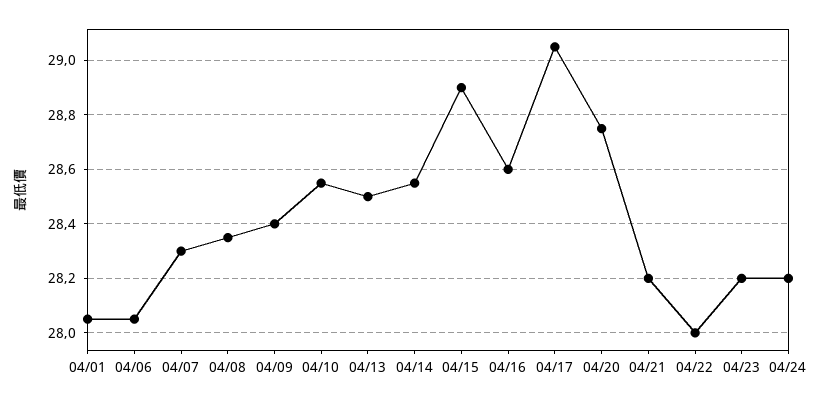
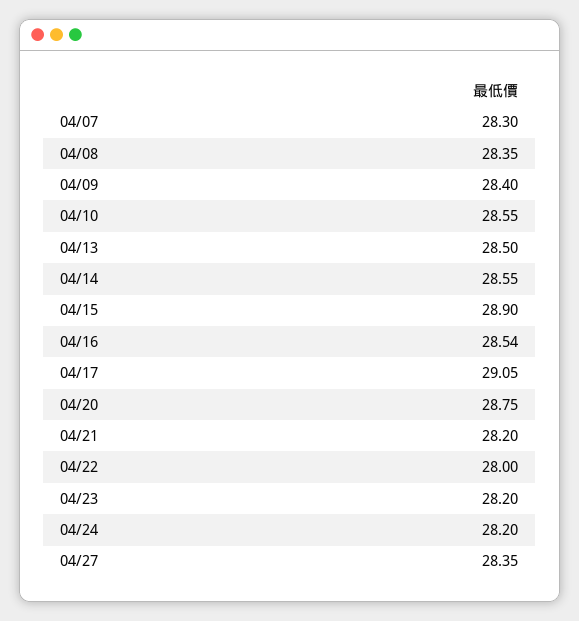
04/01: 28.05 -> none
04/06: 28.05 -> none
04/16: 28.6 -> 28.54
04/27: none -> 28.35

